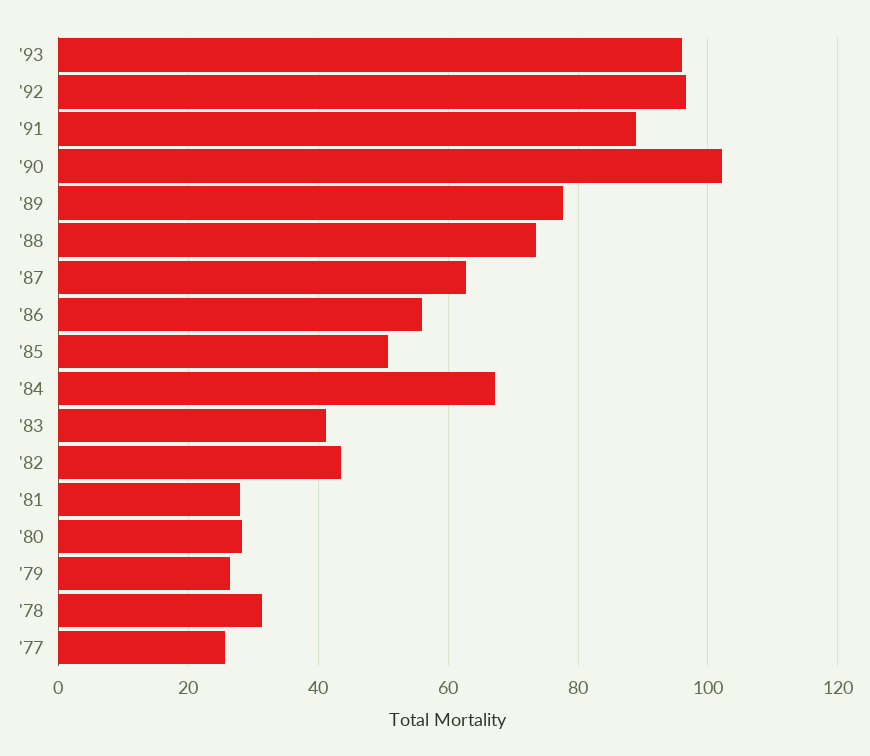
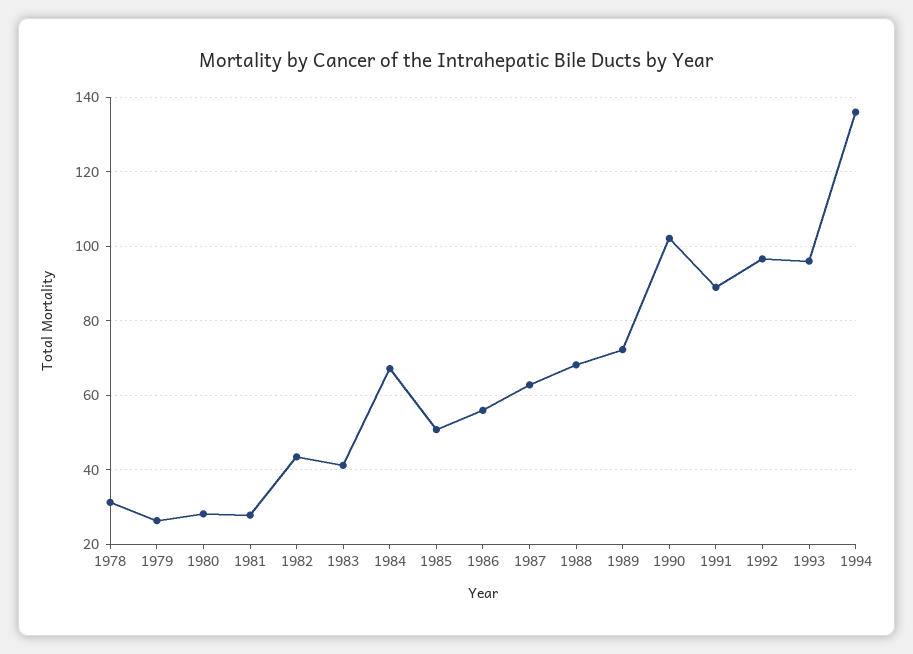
'89: 78 -> 72
'88: 74 -> 68
'77: 26 -> none
1994: none -> 136

